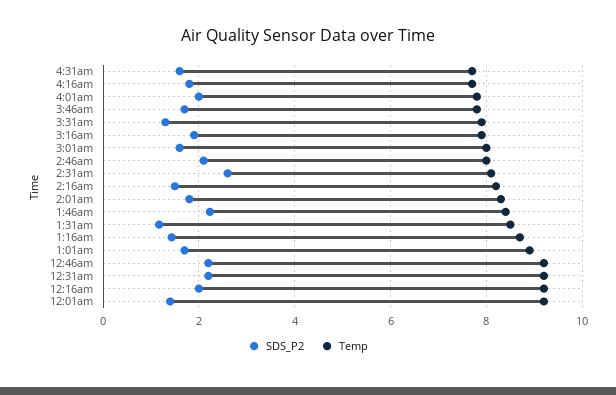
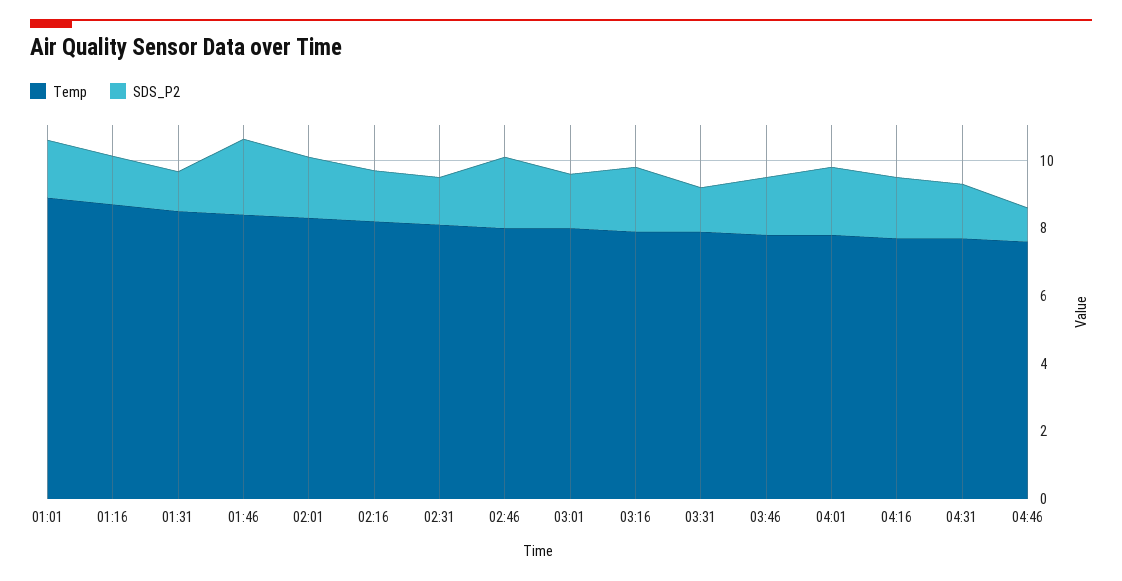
SDS_P2, 2:31am: 2.6 -> 1.5
SDS_P2, 12:46am: 2.2 -> none
Temp, 12:46am: 9.2 -> none
SDS_P2, 12:31am: 2.2 -> none
Temp, 12:31am: 9.2 -> none
SDS_P2, 12:16am: 2 -> none
Temp, 12:16am: 9.2 -> none
SDS_P2, 12:01am: 1.4 -> none
Temp, 12:01am: 9.2 -> none
Temp, 04:46: none -> 7.5
SDS_P2, 04:46: none -> 1

